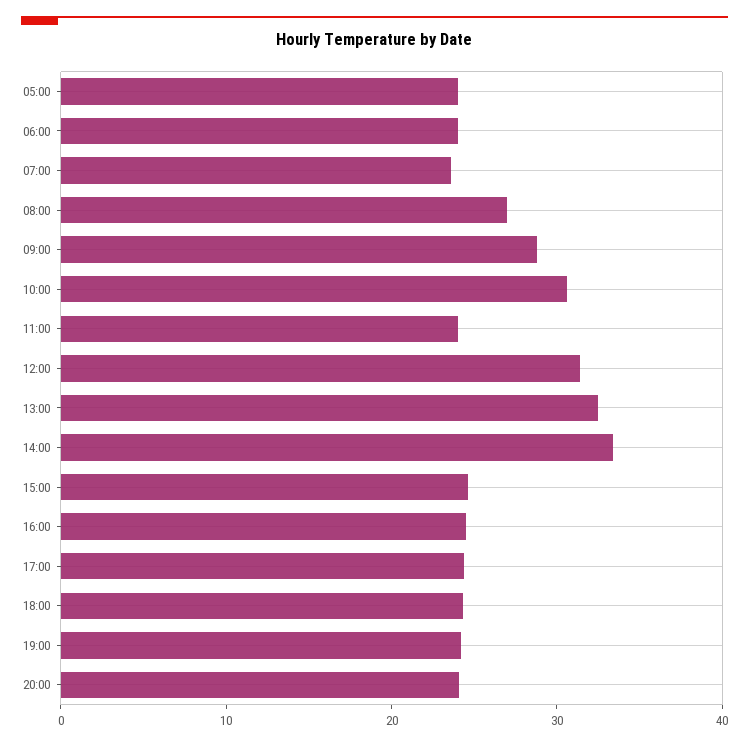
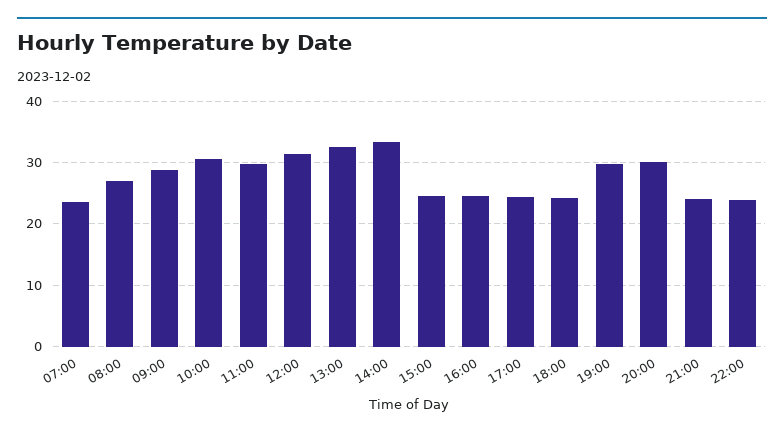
05:00: 24 -> none
06:00: 24 -> none
11:00: 24 -> 30
19:00: 24 -> 30
20:00: 24 -> 30
21:00: none -> 24
22:00: none -> 24

